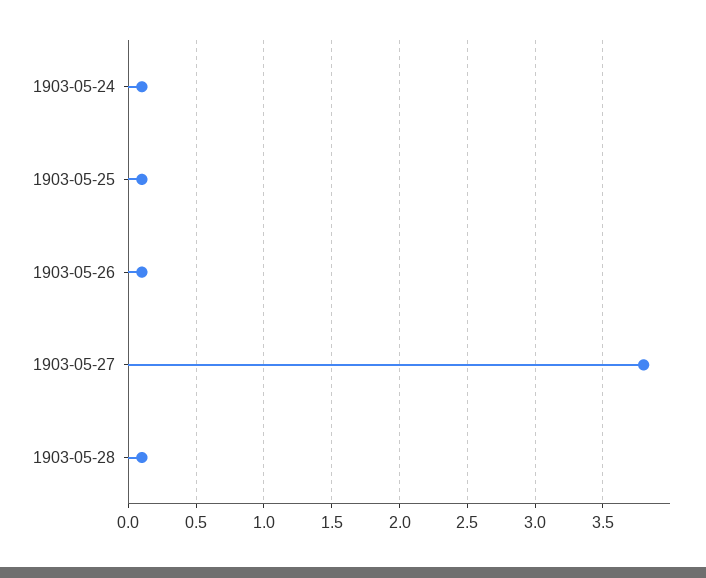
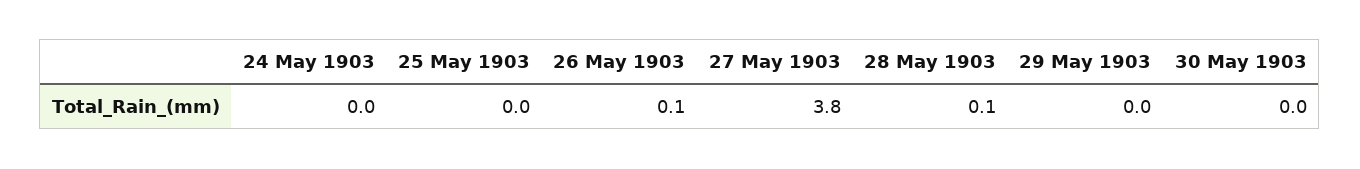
1903-05-24: 0.1 -> 0
1903-05-25: 0.1 -> 0
29 May 1903: none -> 0
30 May 1903: none -> 0

